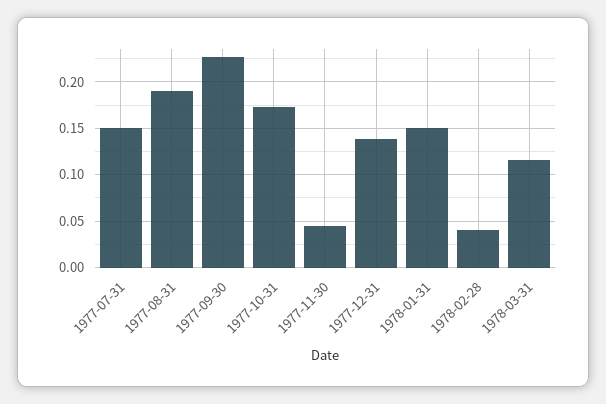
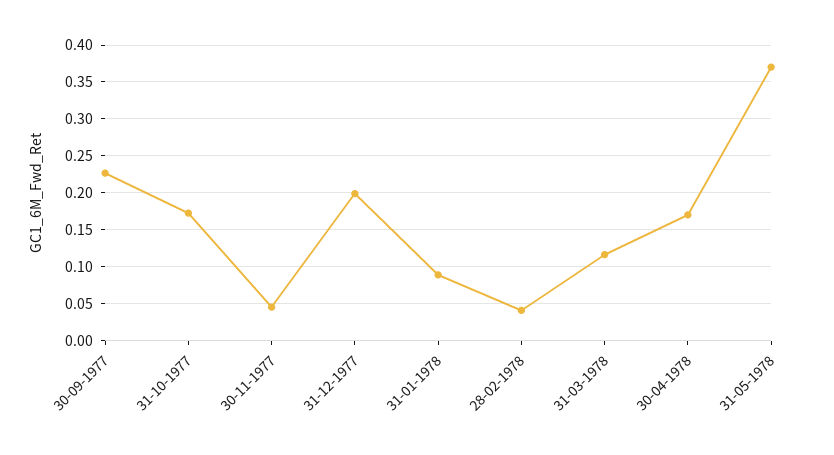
1977-07-31: 0.15 -> none
1977-08-31: 0.19 -> none
1977-12-31: 0.14 -> 0.2
1978-01-31: 0.15 -> 0.09
30-04-1978: none -> 0.17
31-05-1978: none -> 0.37

